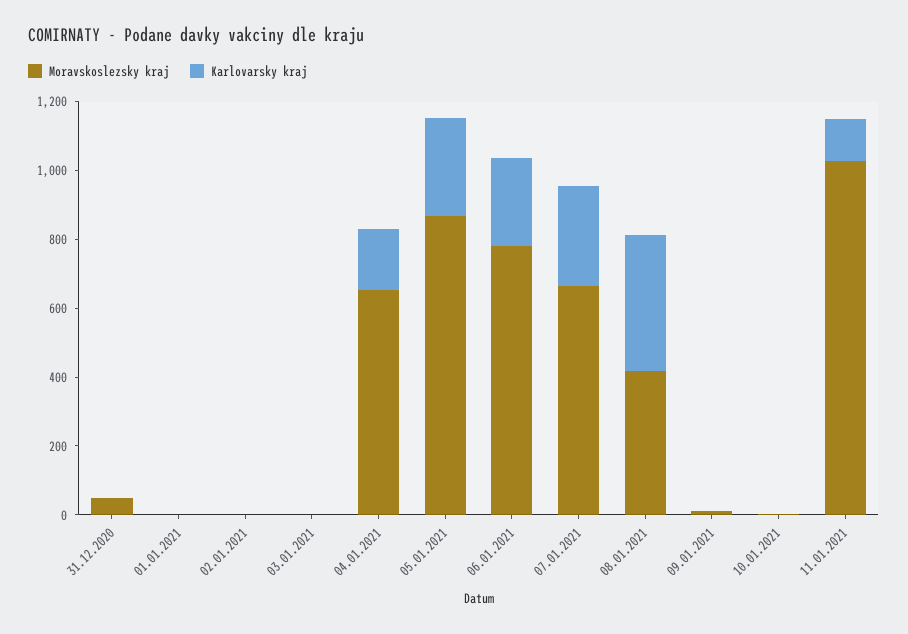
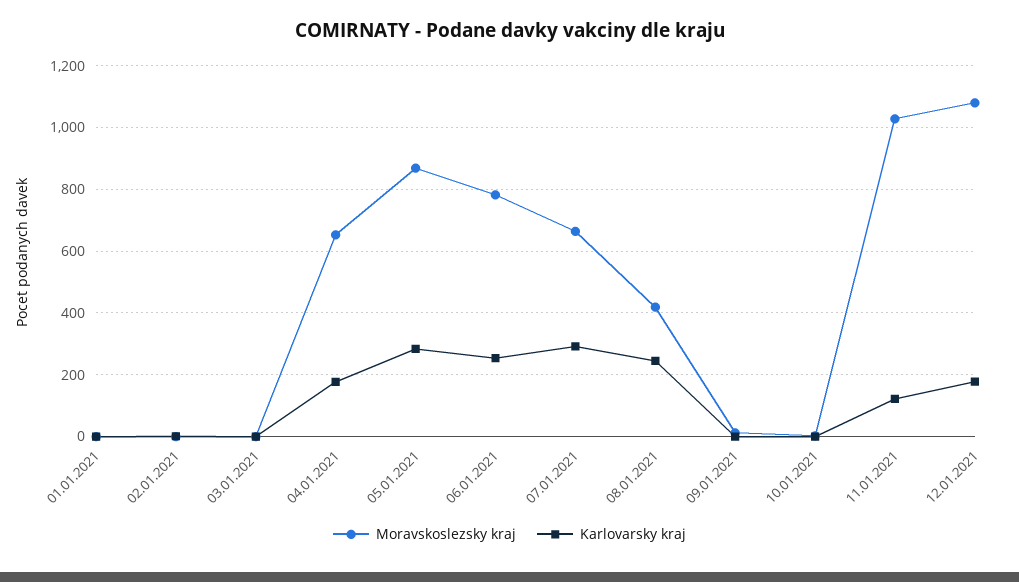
Moravskoslezsky kraj, 31.12.2020: 50 -> none
Karlovarsky kraj, 31.12.2020: 0 -> none
Karlovarsky kraj, 08.01.2021: 400 -> 240
Moravskoslezsky kraj, 12.01.2021: none -> 1080
Karlovarsky kraj, 12.01.2021: none -> 180

